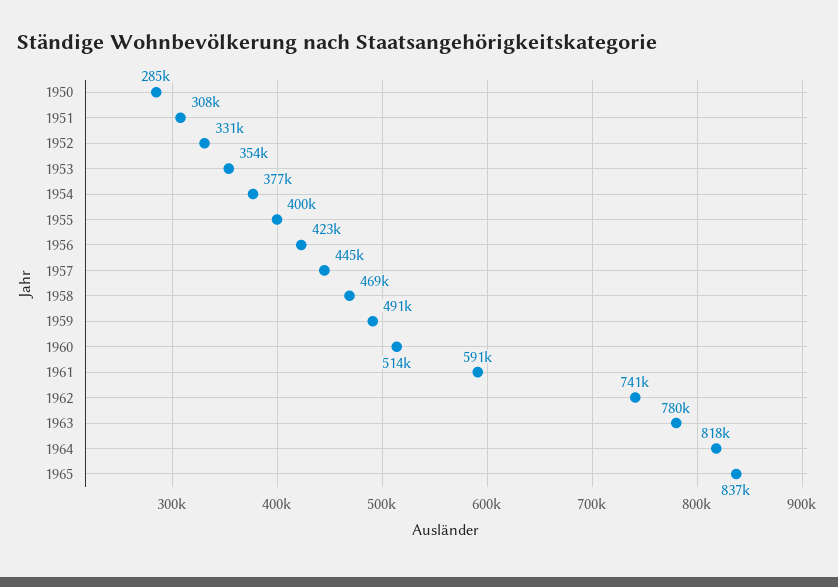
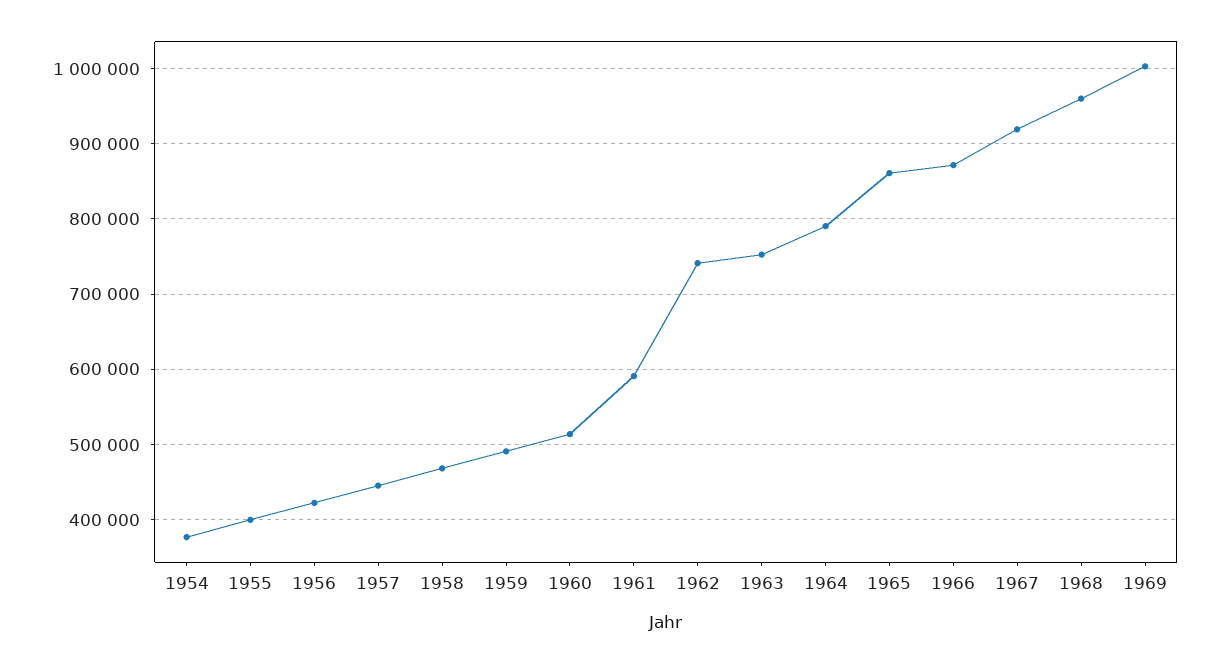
1950: 285000 -> none
1951: 308000 -> none
1952: 331000 -> none
1953: 354000 -> none
1963: 780000 -> 750000
1964: 818000 -> 790000
1965: 837000 -> 860000
1966: none -> 870000
1967: none -> 920000
1968: none -> 960000
1969: none -> 1000000

